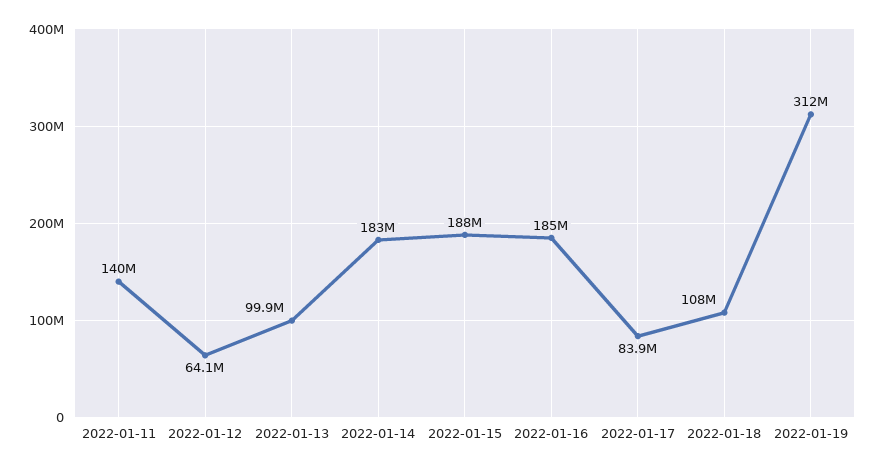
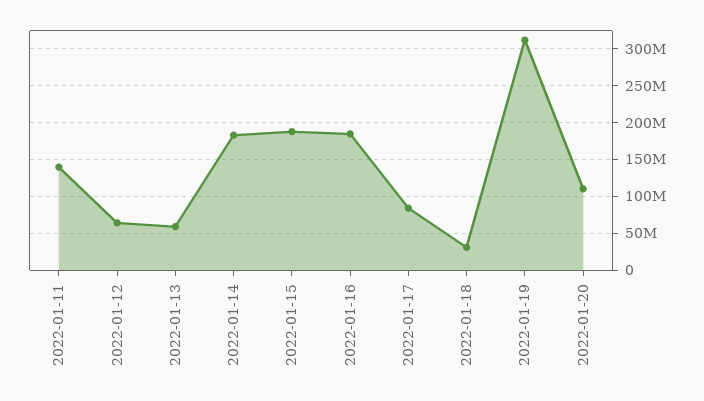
2022-01-13: 99900000 -> 60000000
2022-01-18: 108000000 -> 30000000
2022-01-20: none -> 110000000

